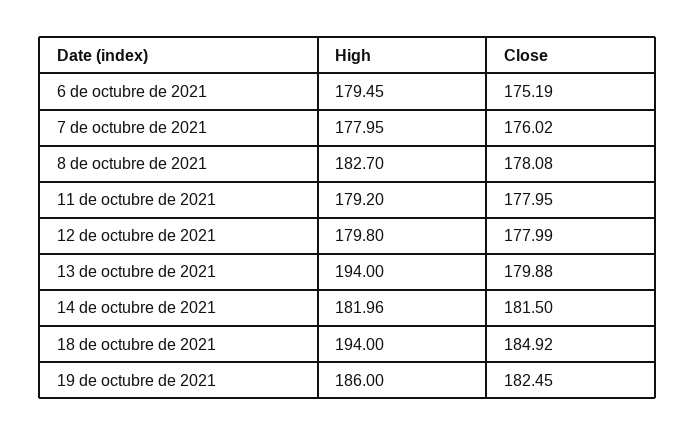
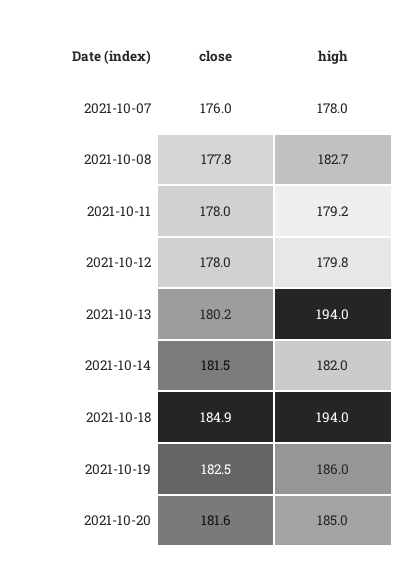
High, 6 de octubre de 2021: 179.45 -> none
Close, 6 de octubre de 2021: 175.19 -> none
Close, 8 de octubre de 2021: 178.08 -> 177.8
Close, 13 de octubre de 2021: 179.88 -> 180.2
Close, 2021-10-20: none -> 181.6
High, 2021-10-20: none -> 185

